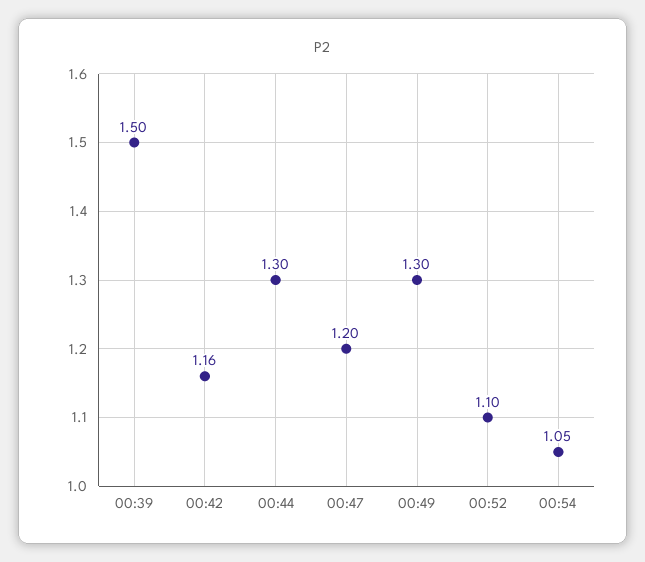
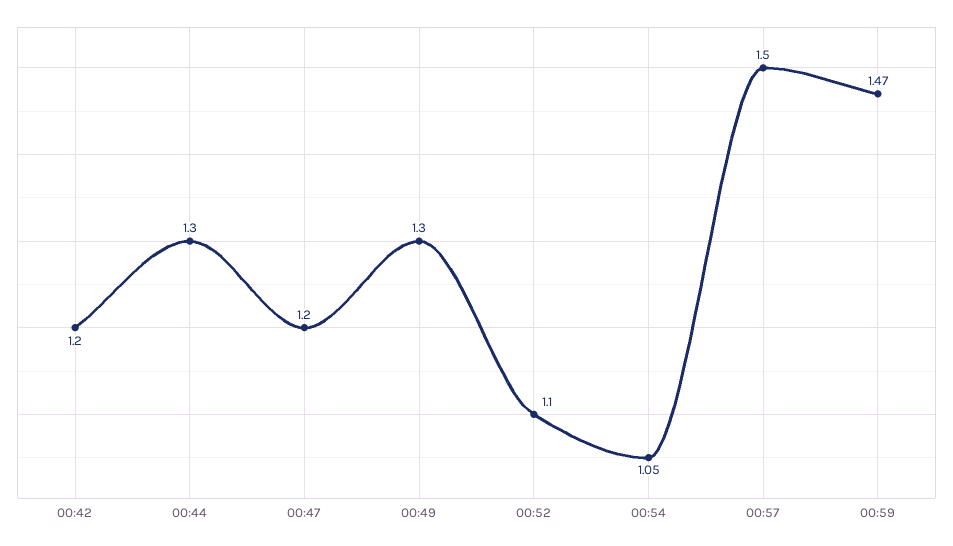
00:39: 1.5 -> none
00:42: 1.16 -> 1.2
00:57: none -> 1.5
00:59: none -> 1.47

